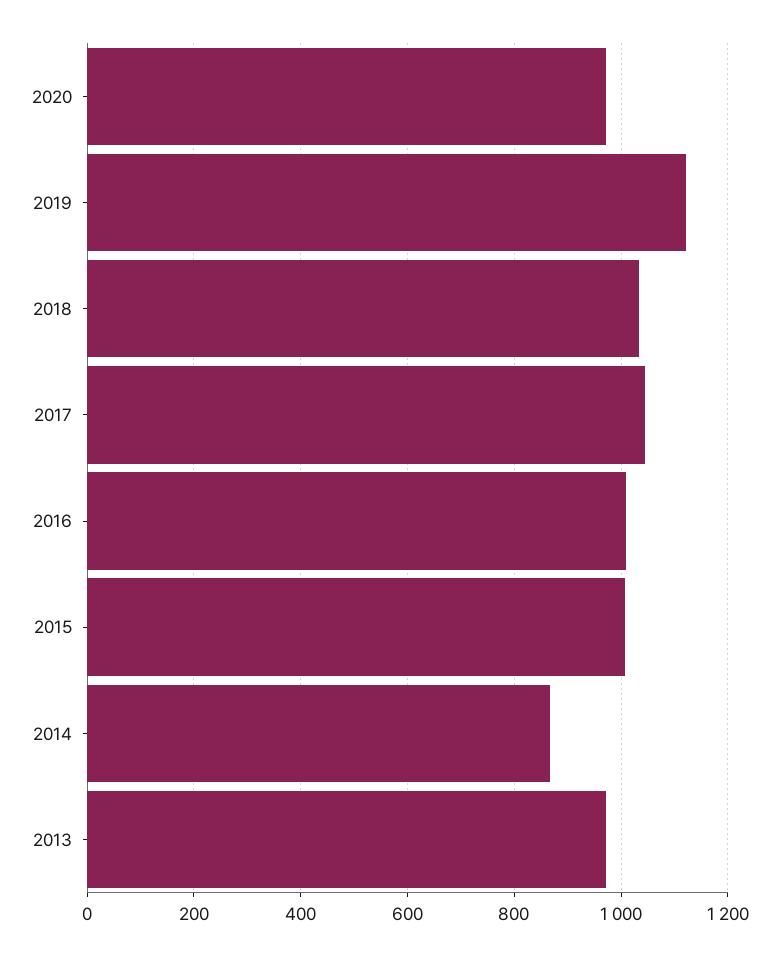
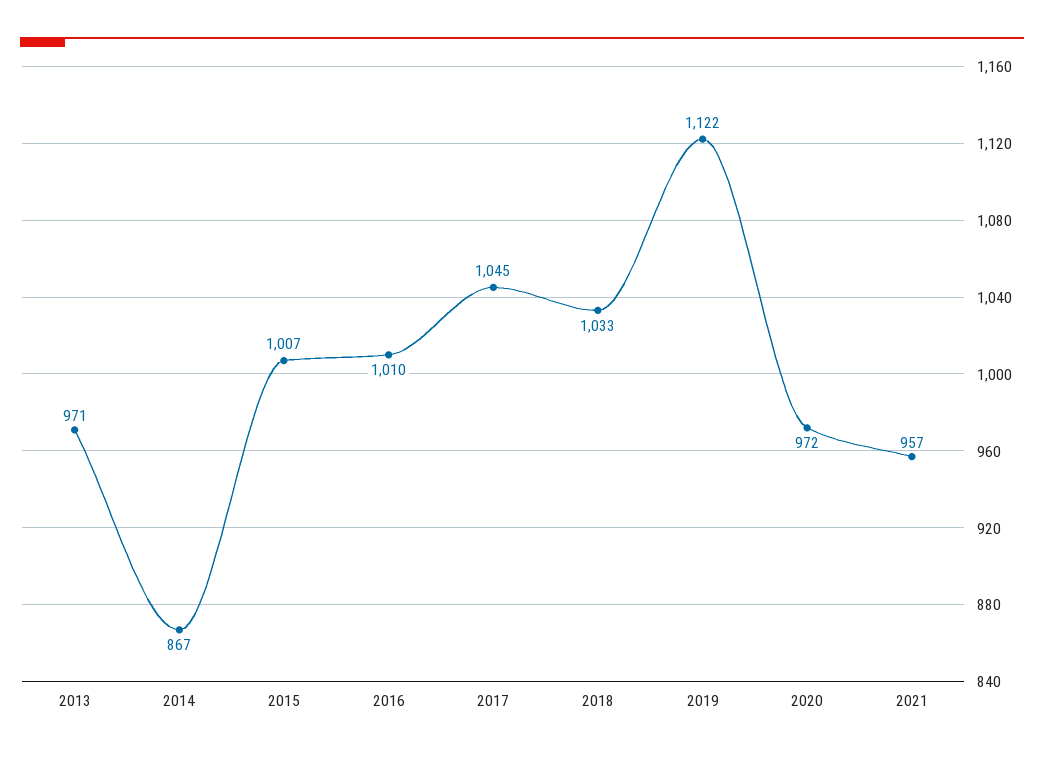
2021: none -> 957

